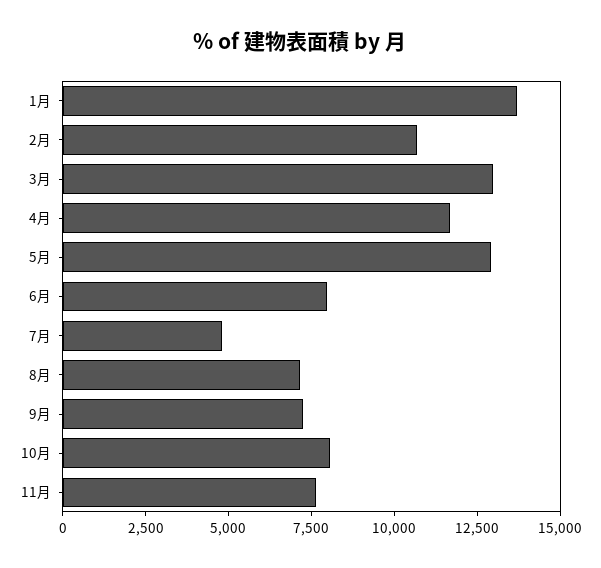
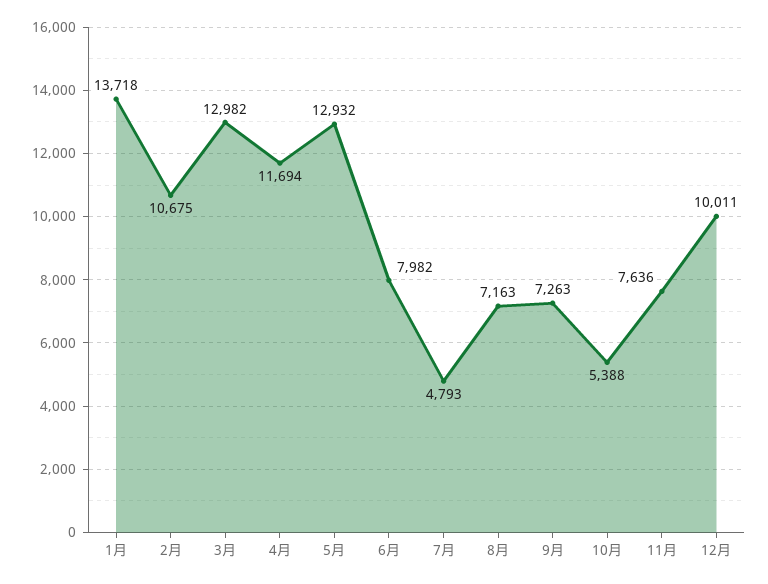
10月: 8000 -> 5388
12月: none -> 10011

